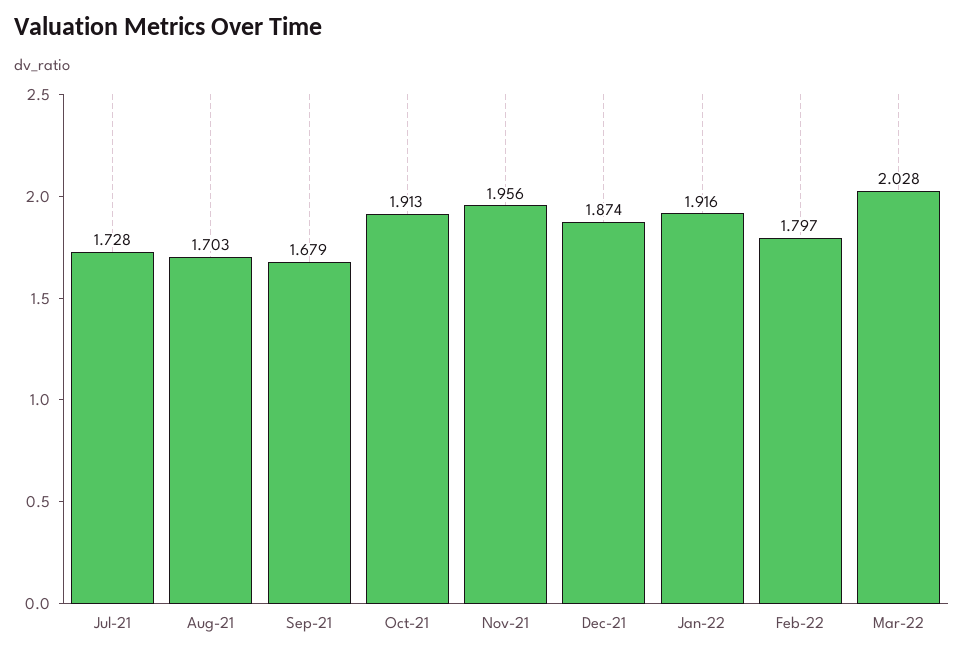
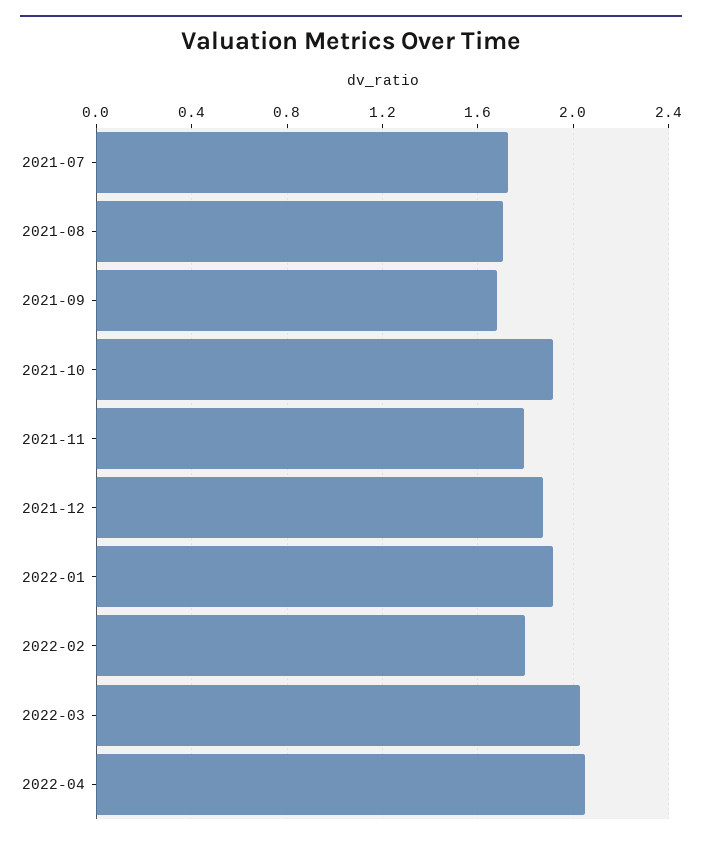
Nov-21: 1.956 -> 1.8
2022-04: none -> 2.05

